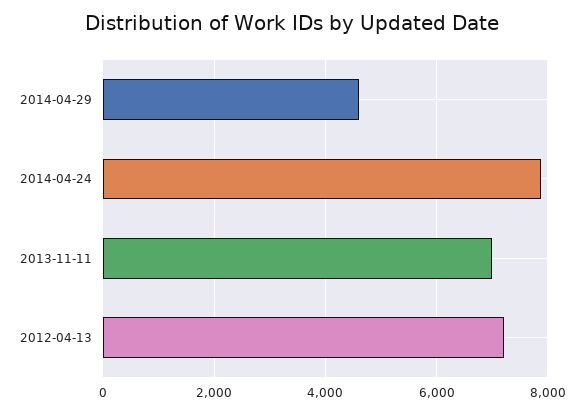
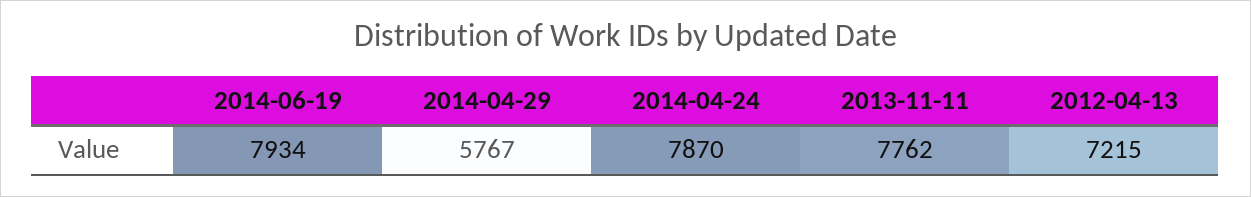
2014-04-29: 4600 -> 5767
2013-11-11: 7000 -> 7762
2014-06-19: none -> 7934

